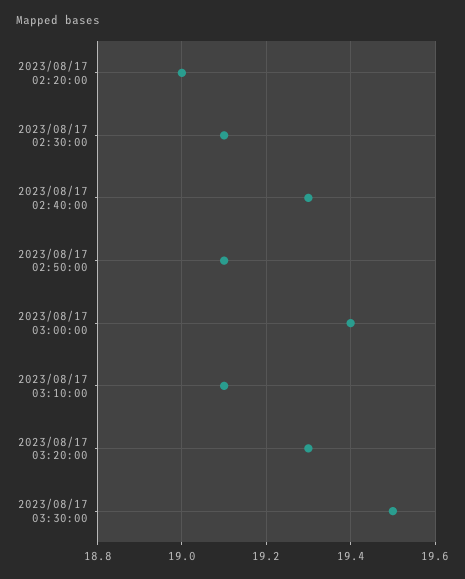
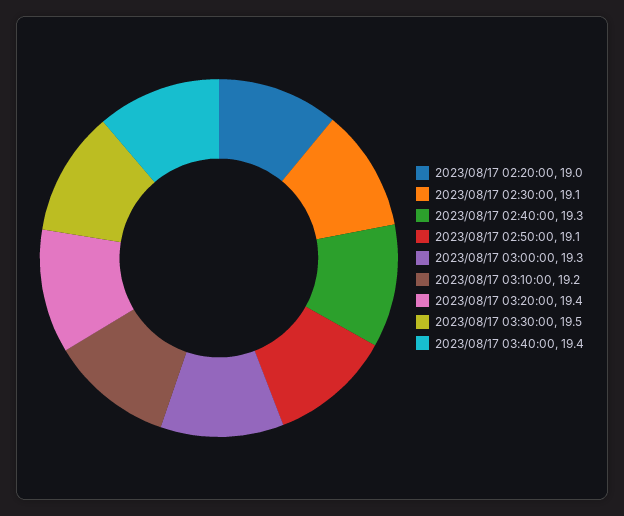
2023/08/17 03:00:00: 19.4 -> 19.3
2023/08/17 03:10:00: 19.1 -> 19.2
2023/08/17 03:20:00: 19.3 -> 19.4
2023/08/17 03:40:00: none -> 19.4

